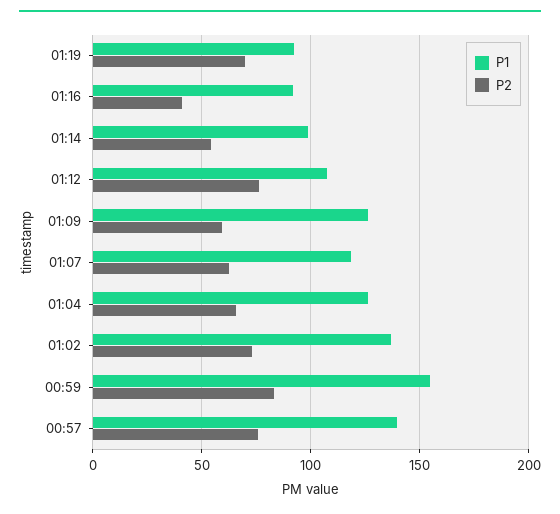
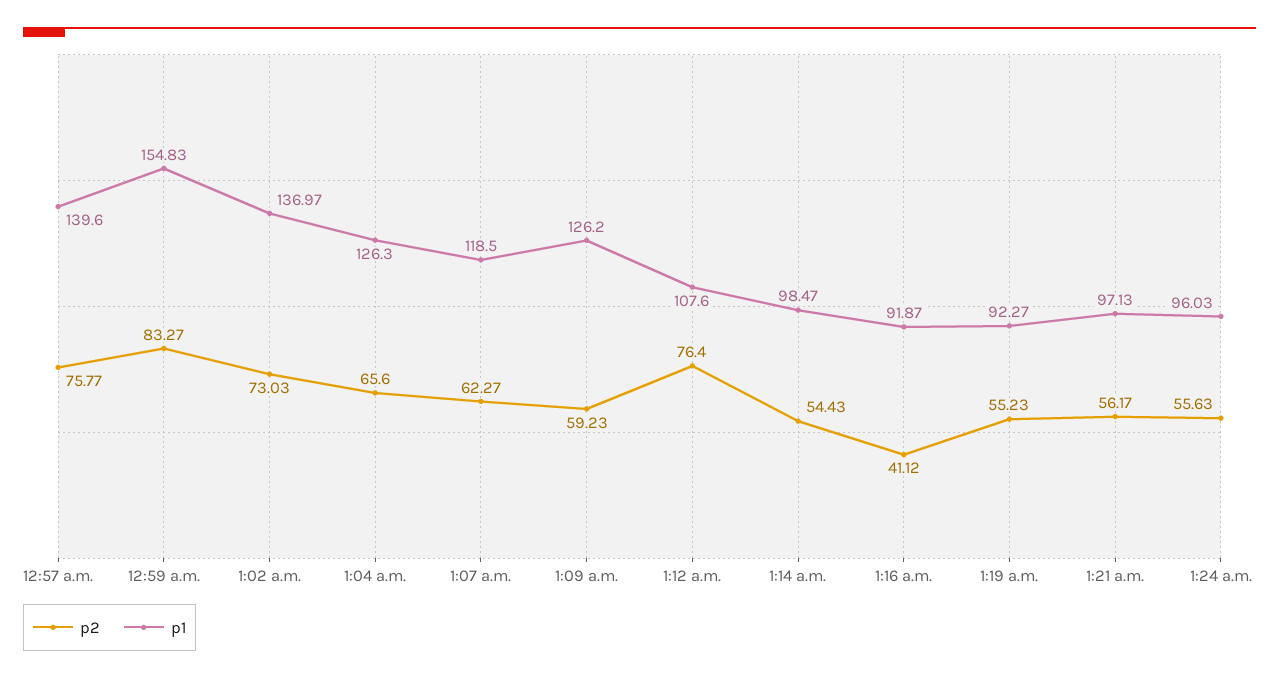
P2, 01:19: 70 -> 55.23
P2, 1:21 a.m.: none -> 56.17
P1, 1:21 a.m.: none -> 97.13
P2, 1:24 a.m.: none -> 55.63
P1, 1:24 a.m.: none -> 96.03

